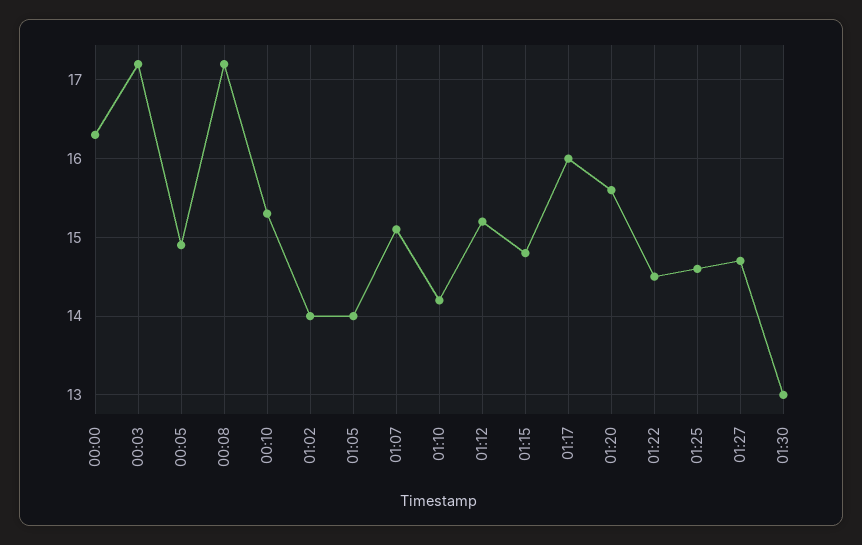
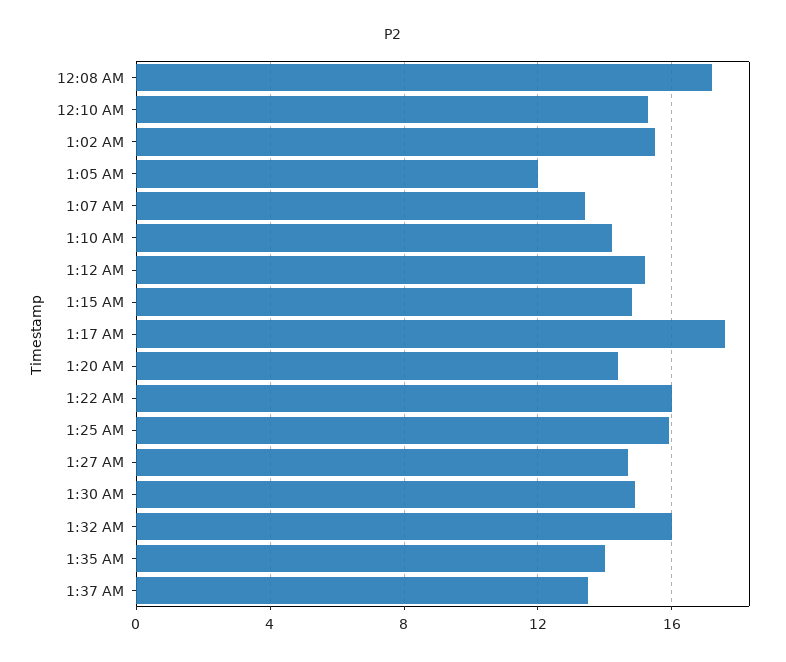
00:00: 16.3 -> none
00:03: 17.2 -> none
00:05: 14.9 -> none
01:02: 14 -> 15.5
01:05: 14 -> 12
01:07: 15.1 -> 13.5
01:17: 16 -> 17.5
01:20: 15.6 -> 14.5
01:22: 14.5 -> 16
01:25: 14.6 -> 16
01:30: 13 -> 15
1:32 AM: none -> 16
1:35 AM: none -> 14
1:37 AM: none -> 13.5

